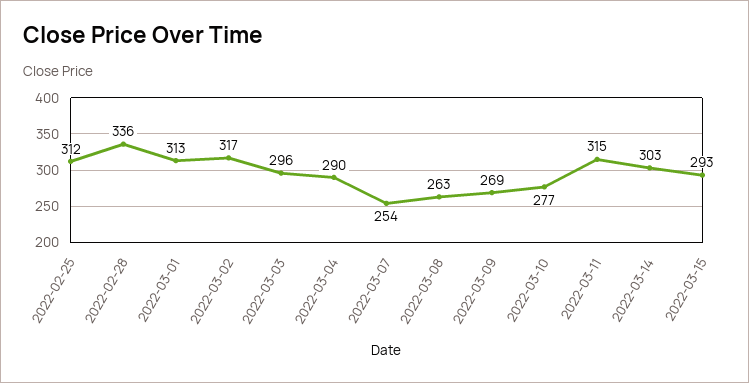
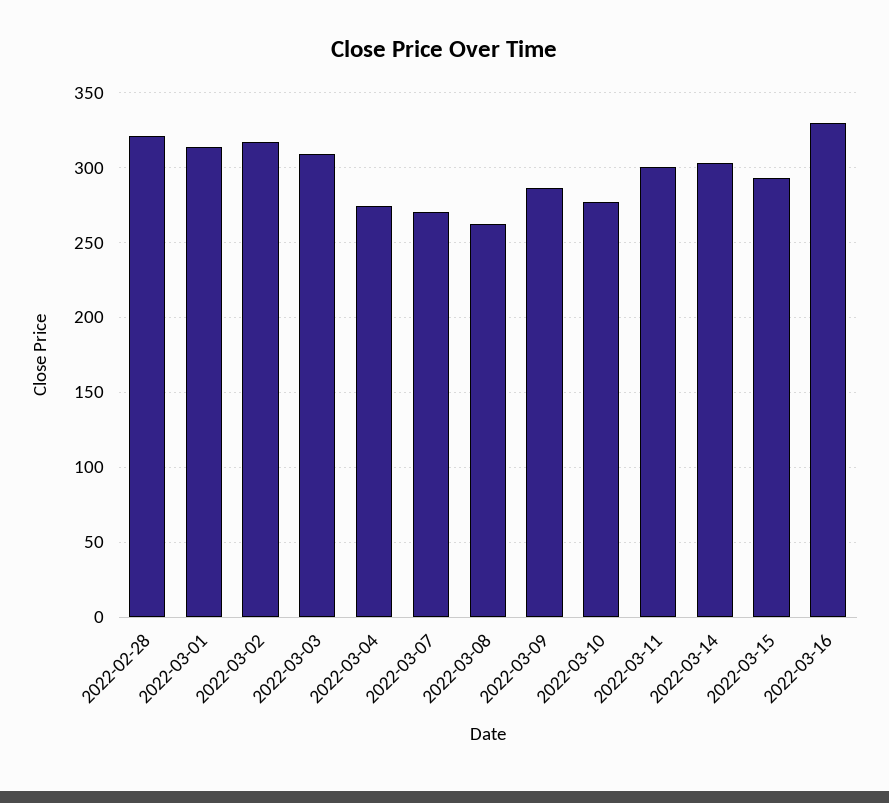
2022-02-25: 312 -> none
2022-02-28: 336 -> 320
2022-03-03: 296 -> 310
2022-03-04: 290 -> 275
2022-03-07: 254 -> 270
2022-03-09: 269 -> 285
2022-03-11: 315 -> 300
2022-03-16: none -> 330

